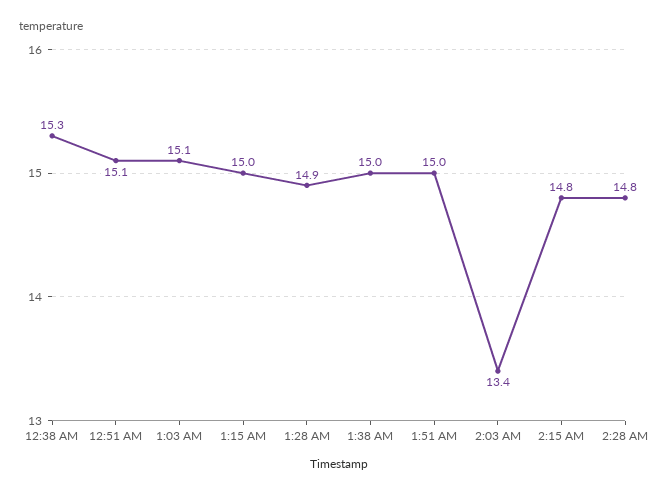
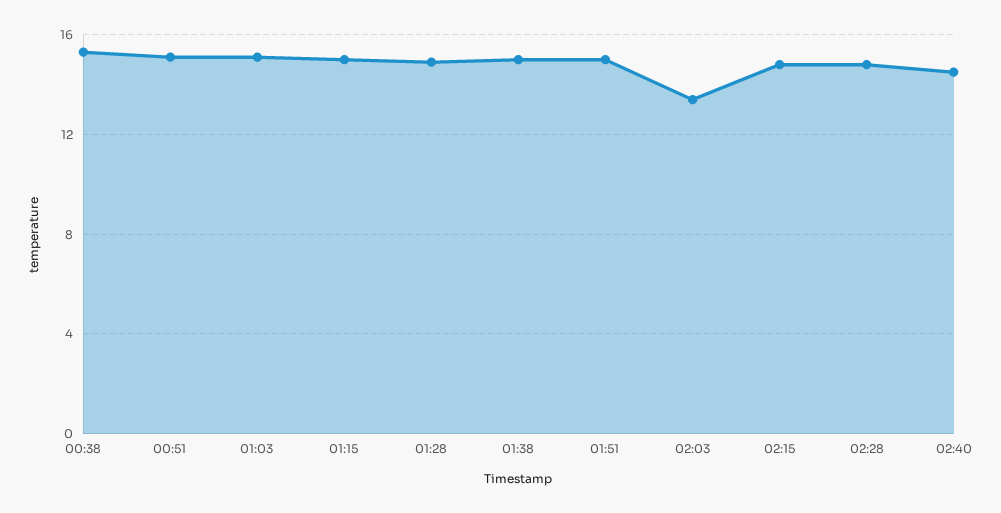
02:40: none -> 14.5

